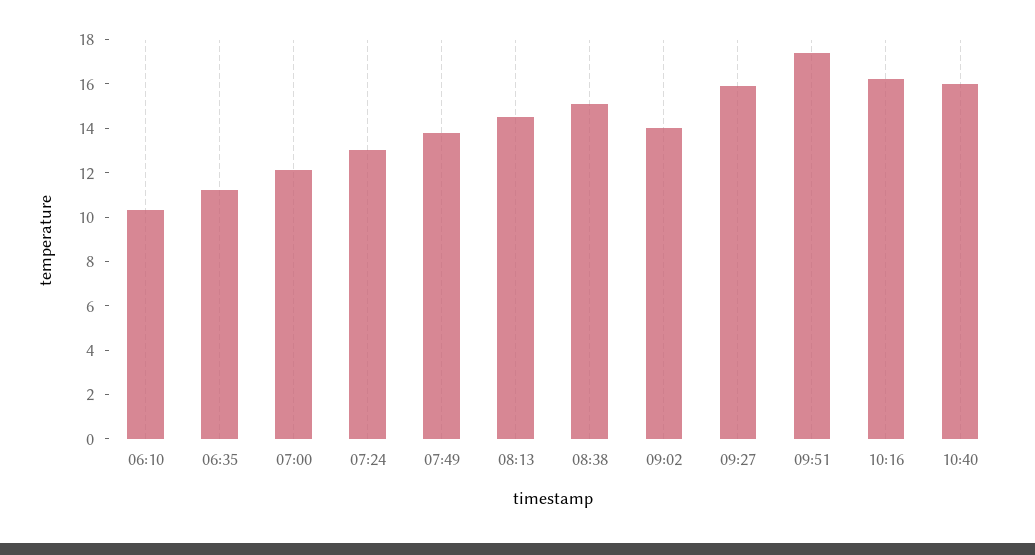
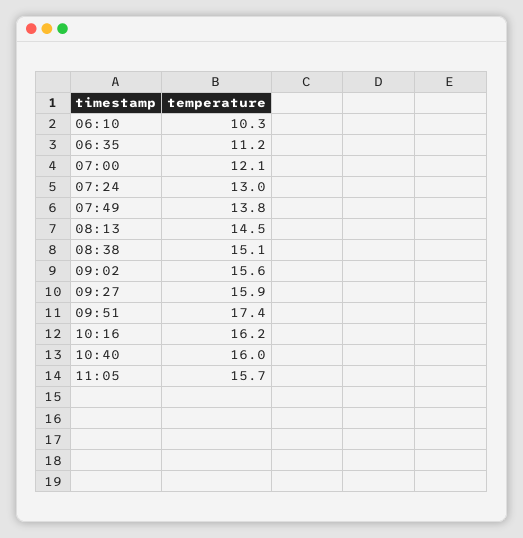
09:02: 14 -> 15.6
11:05: none -> 15.7

